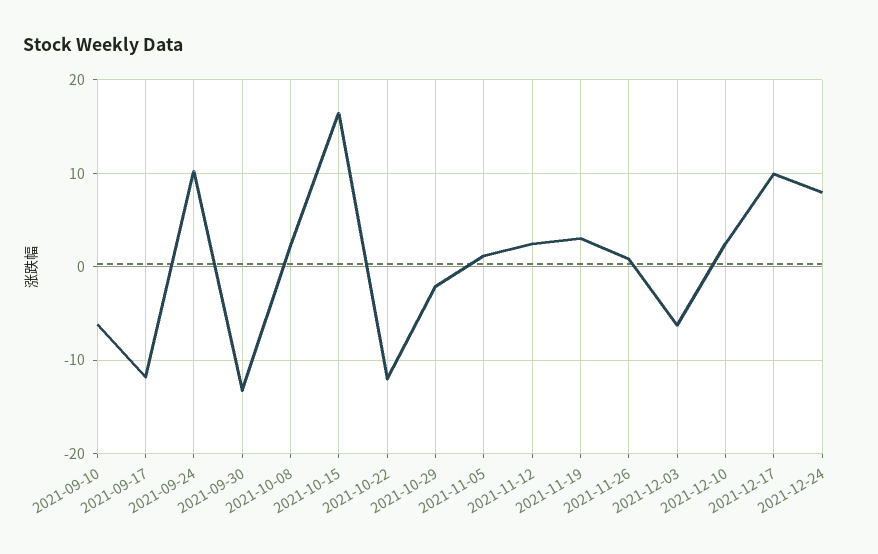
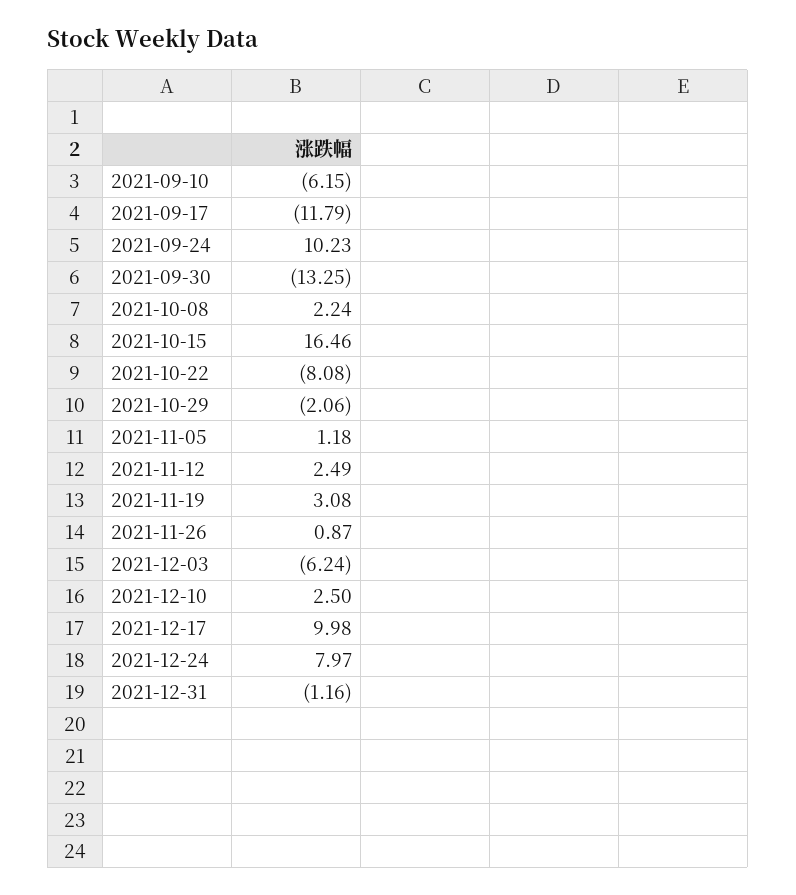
2021-10-22: -12 -> -8.08
2021-12-31: none -> -1.16

